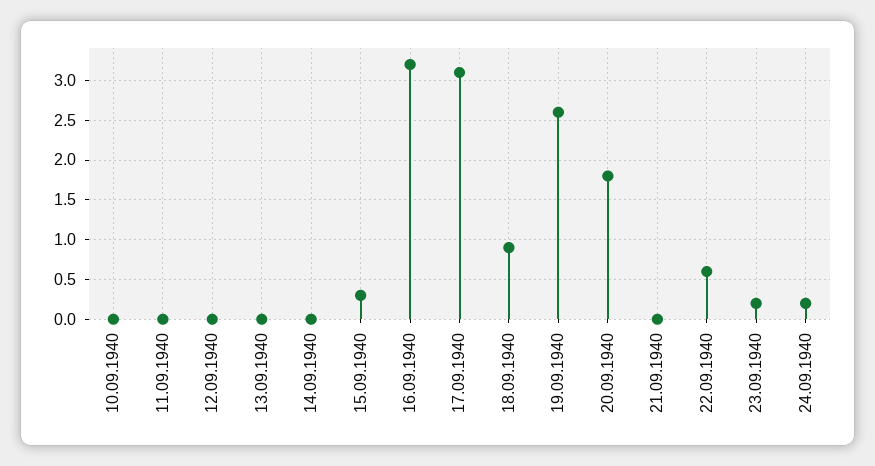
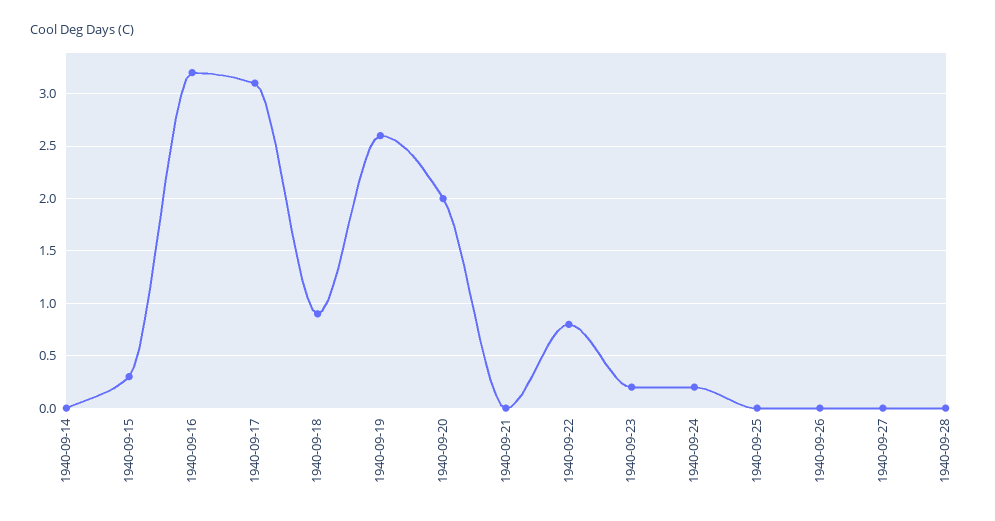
10.09.1940: 0 -> none
11.09.1940: 0 -> none
12.09.1940: 0 -> none
13.09.1940: 0 -> none
20.09.1940: 1.8 -> 2
22.09.1940: 0.6 -> 0.8
1940-09-25: none -> 0
1940-09-26: none -> 0
1940-09-27: none -> 0
1940-09-28: none -> 0

